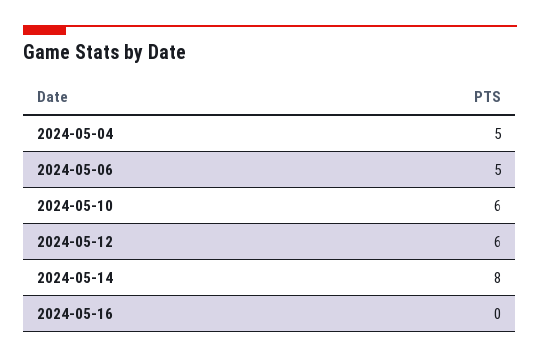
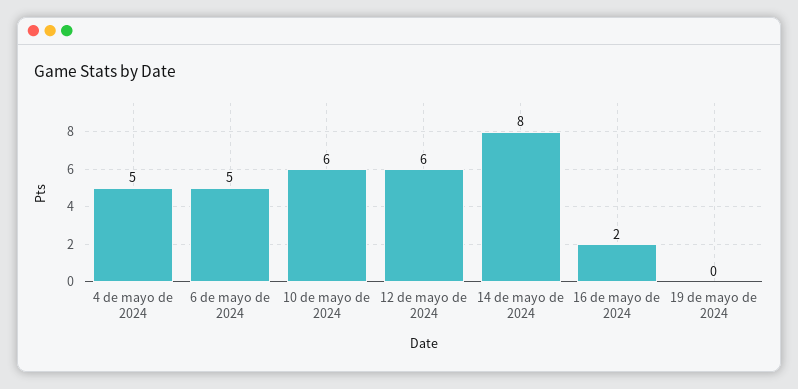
2024-05-16: 0 -> 2
19 de mayo de 2024: none -> 0

